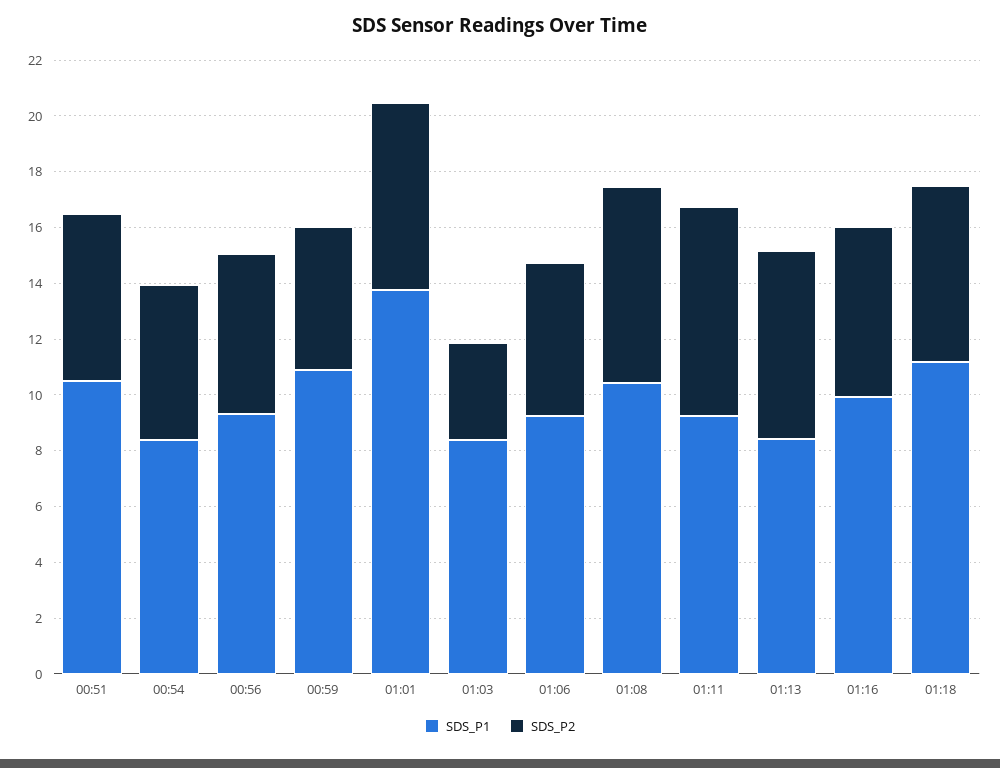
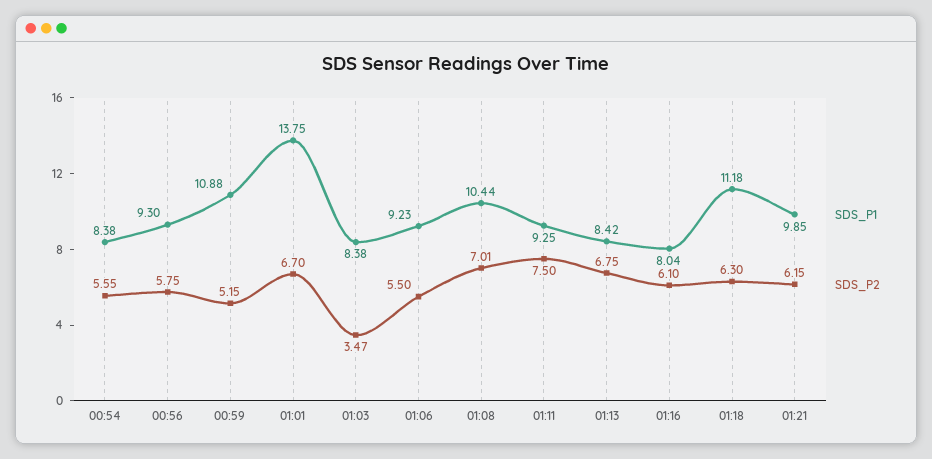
SDS_P1, 00:51: 10.5 -> none
SDS_P2, 00:51: 6 -> none
SDS_P1, 01:16: 10 -> 8.04
SDS_P1, 01:21: none -> 9.85
SDS_P2, 01:21: none -> 6.15

